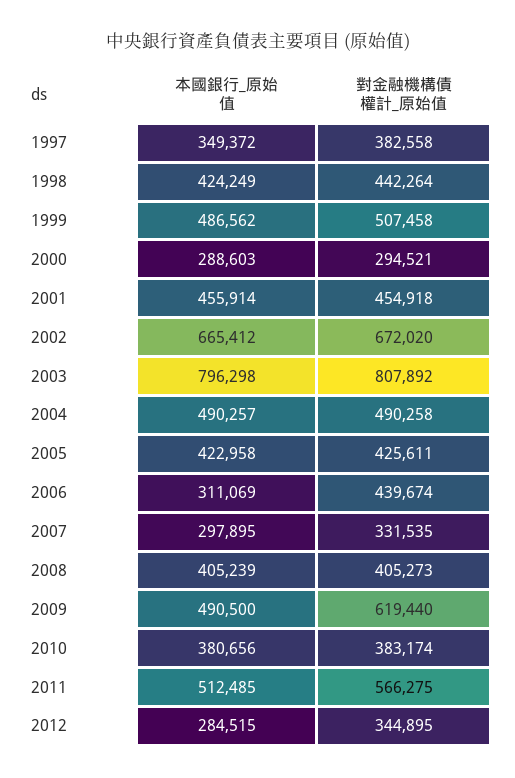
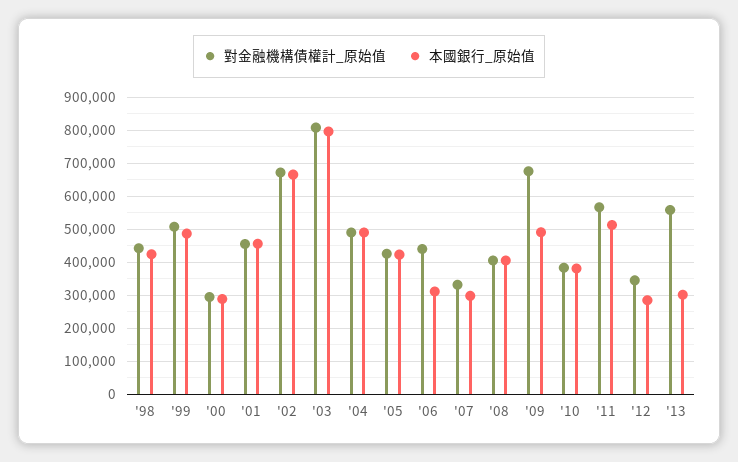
本國銀行_原始值, 1997: 349372 -> none
對金融機構債權計_原始值, 1997: 382558 -> none
對金融機構債權計_原始值, 2009: 619440 -> 680000
對金融機構債權計_原始值, '13: none -> 560000
本國銀行_原始值, '13: none -> 300000

